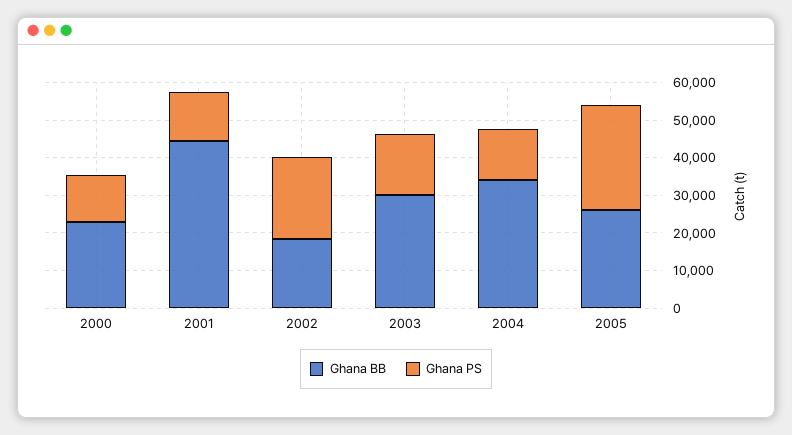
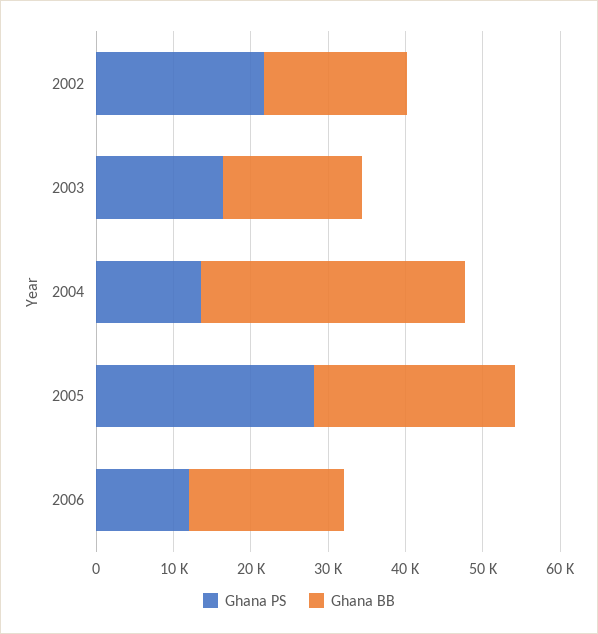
Ghana BB, 2000: 22500 -> none
Ghana PS, 2000: 12500 -> none
Ghana BB, 2001: 45000 -> none
Ghana PS, 2001: 12500 -> none
Ghana BB, 2003: 30000 -> 18000
Ghana PS, 2006: none -> 12000
Ghana BB, 2006: none -> 20000

